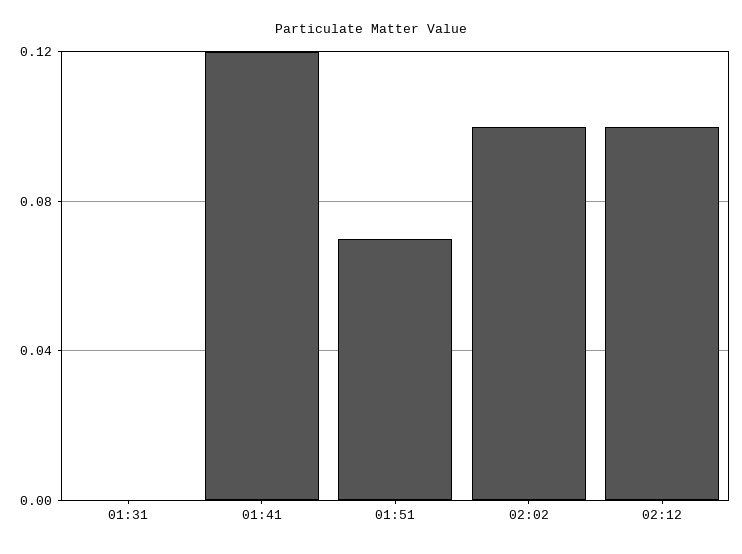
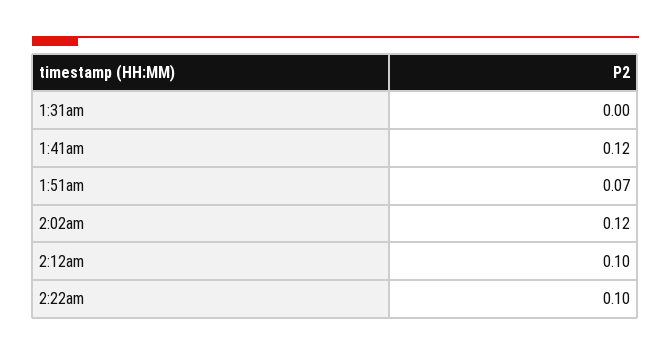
02:02: 0.1 -> 0.12
2:22am: none -> 0.1

